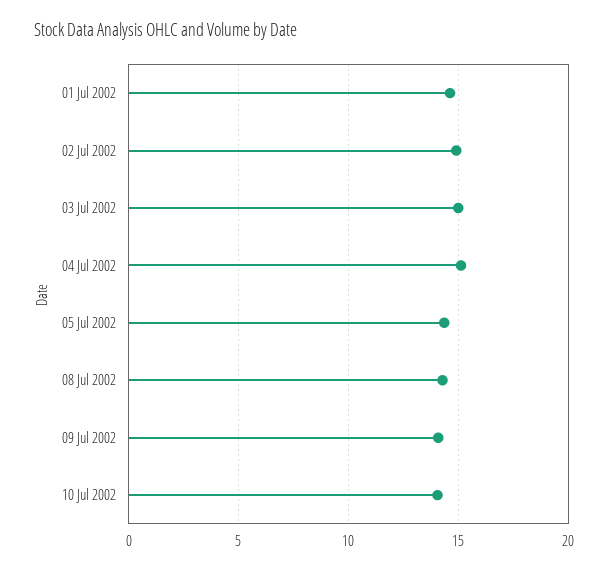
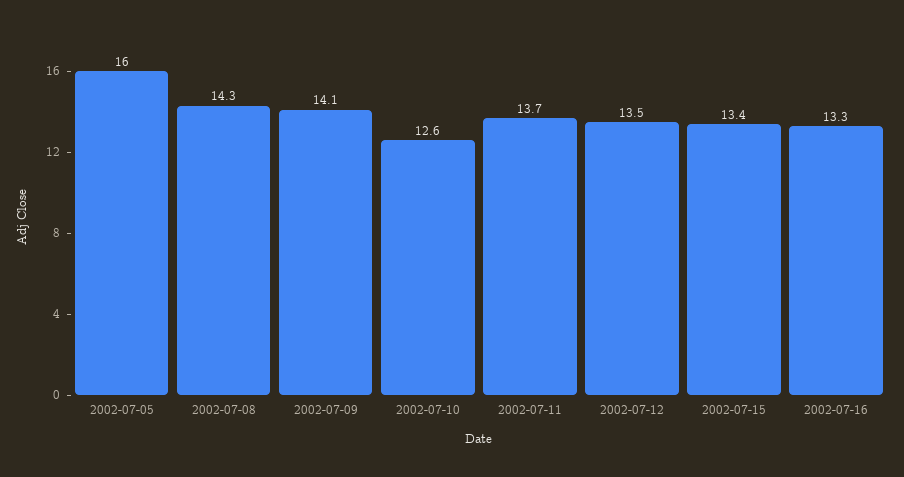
01 Jul 2002: 14.5 -> none
02 Jul 2002: 15 -> none
03 Jul 2002: 15 -> none
04 Jul 2002: 15 -> none
05 Jul 2002: 14.5 -> 16
10 Jul 2002: 14 -> 12.6
2002-07-11: none -> 13.7
2002-07-12: none -> 13.5
2002-07-15: none -> 13.4
2002-07-16: none -> 13.3

